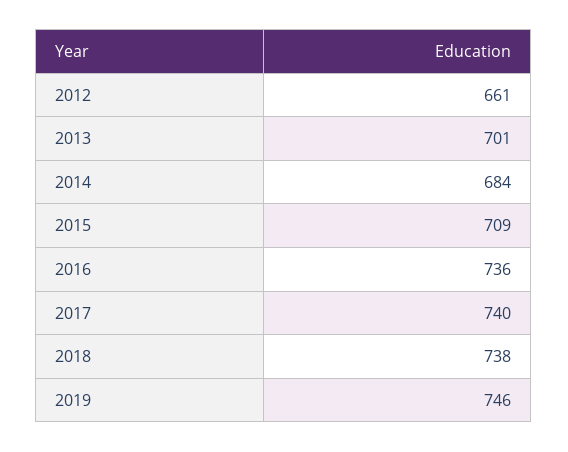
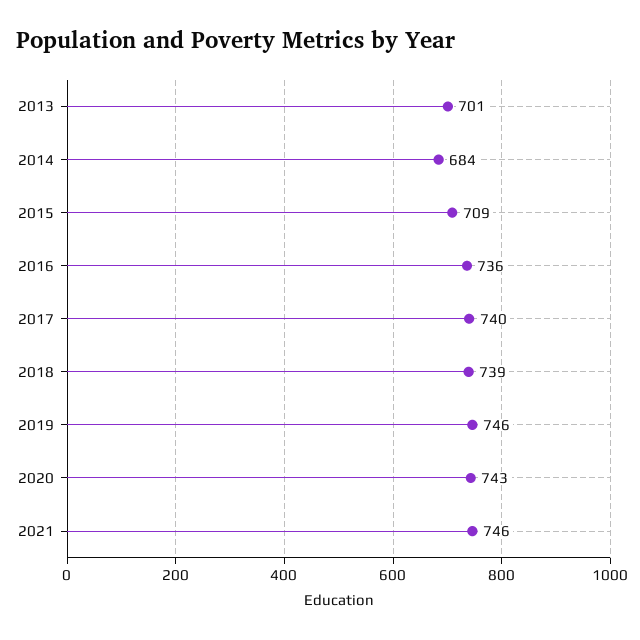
2012: 661 -> none
2018: 738 -> 739
2020: none -> 743
2021: none -> 746

